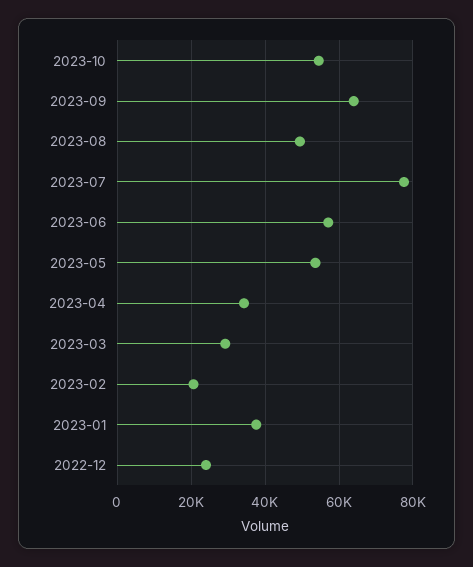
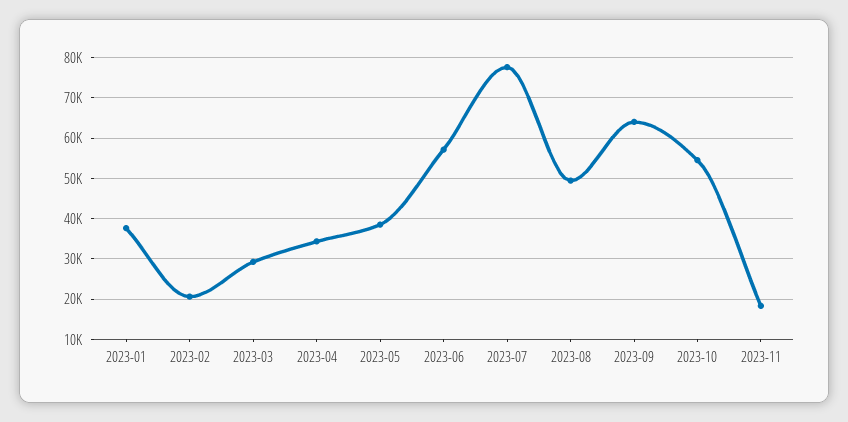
2023-05: 54000 -> 38000
2022-12: 24000 -> none
2023-11: none -> 18000

